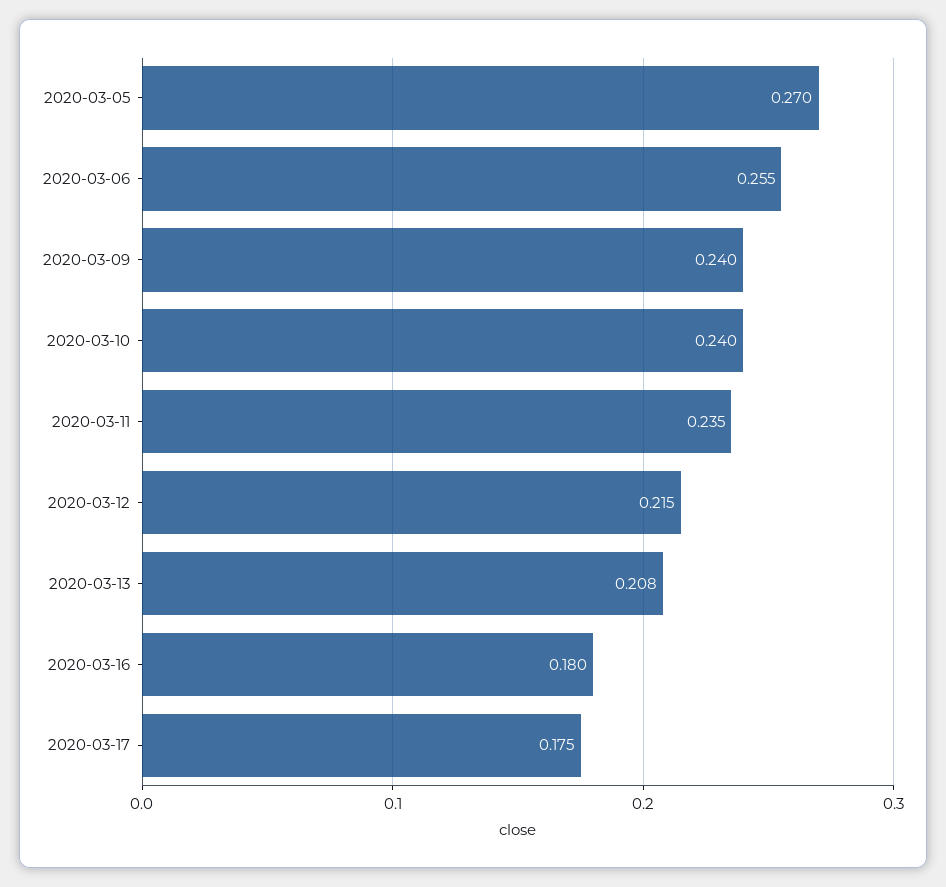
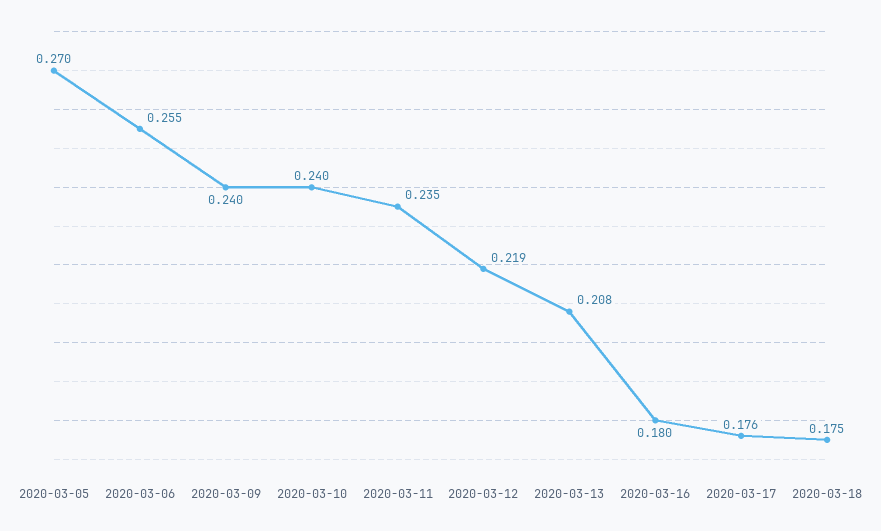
2020-03-12: 0.215 -> 0.219
2020-03-17: 0.175 -> 0.176
2020-03-18: none -> 0.175

